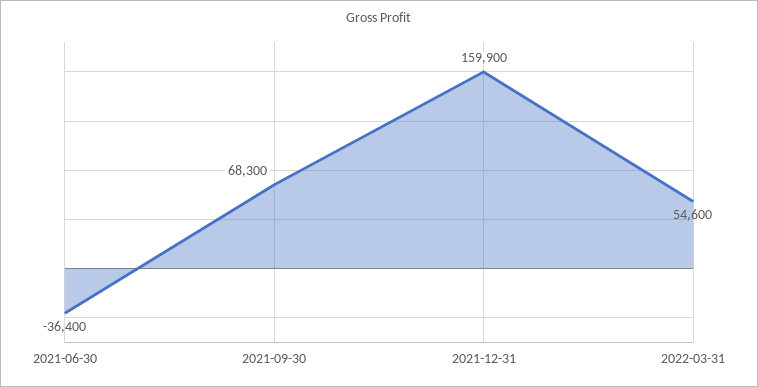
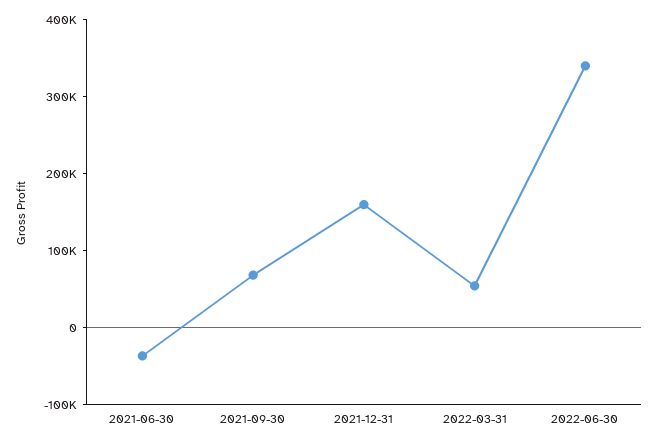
2022-06-30: none -> 340000

